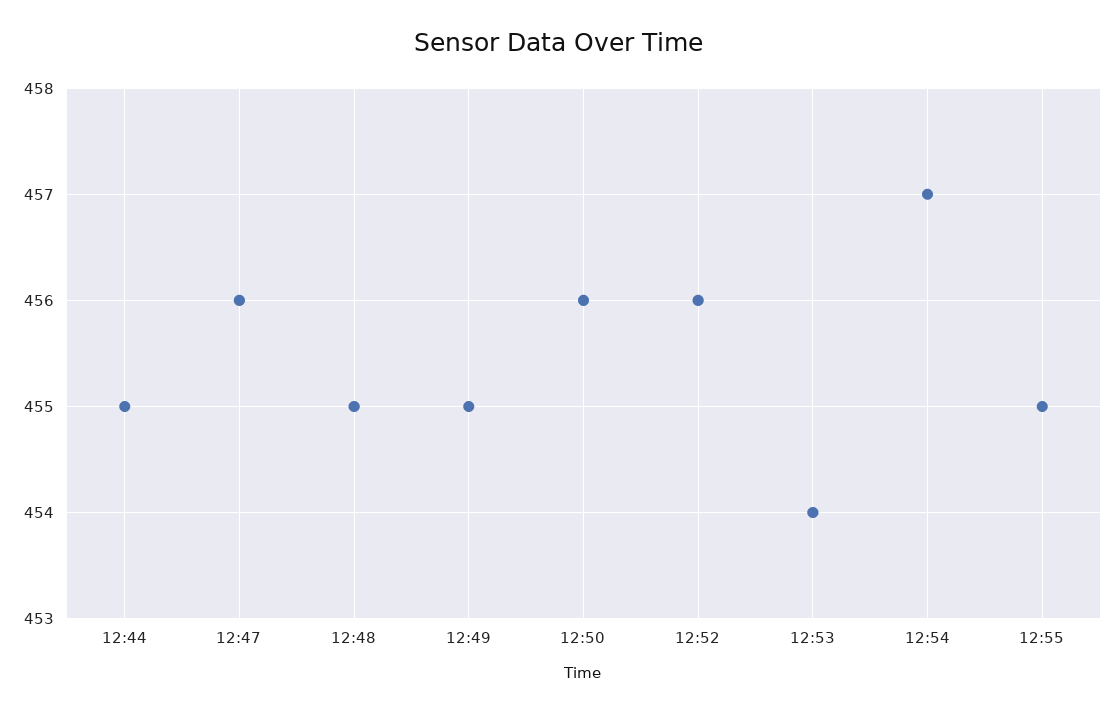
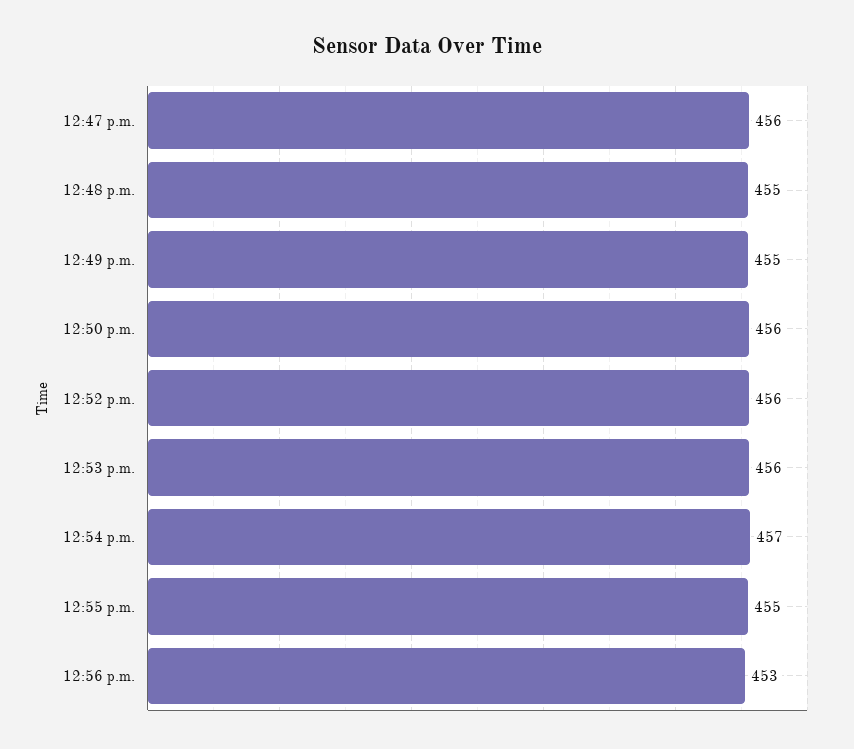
12:44: 455 -> none
12:53: 454 -> 456
12:56 p.m.: none -> 453

